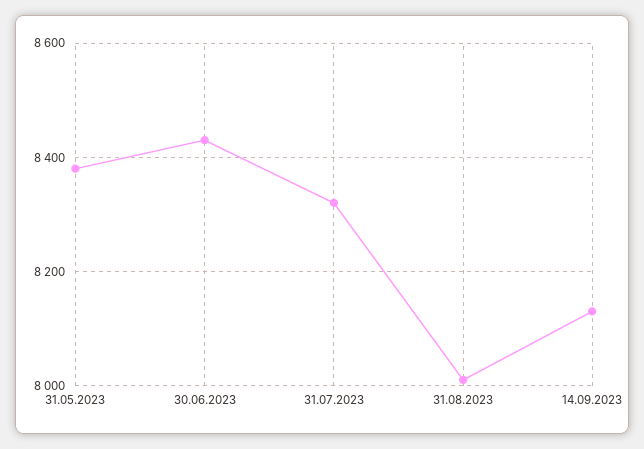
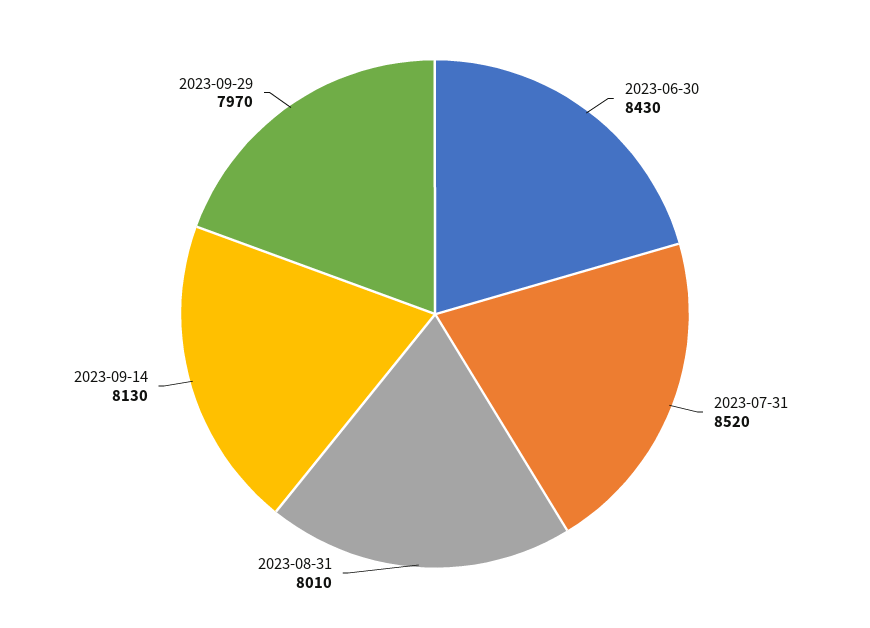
31.05.2023: 8380 -> none
31.07.2023: 8320 -> 8520
2023-09-29: none -> 7970

